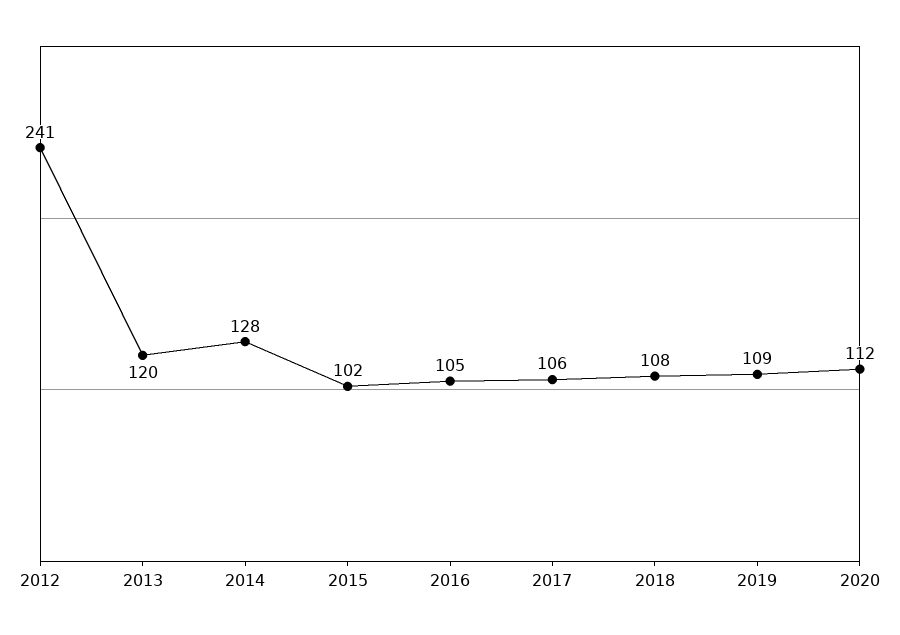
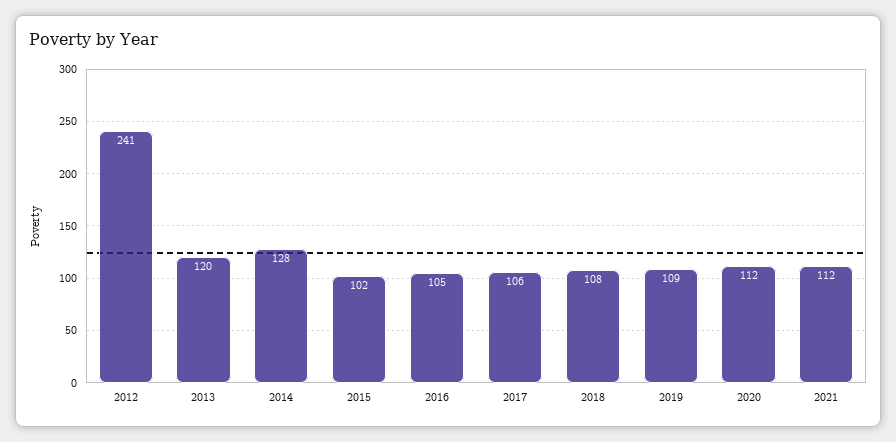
2021: none -> 112

